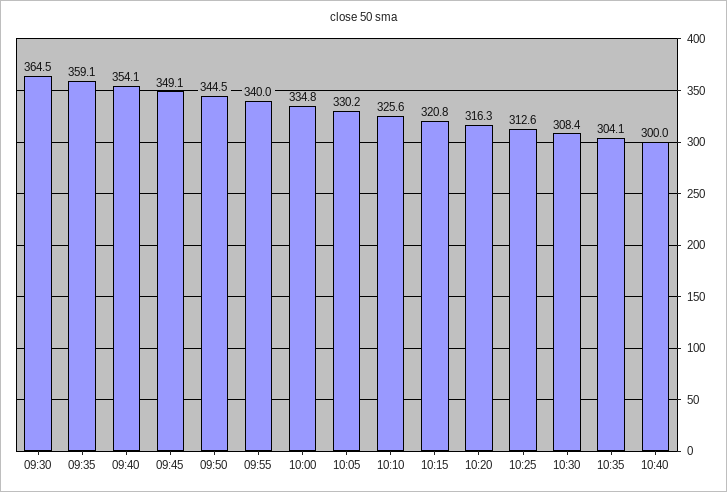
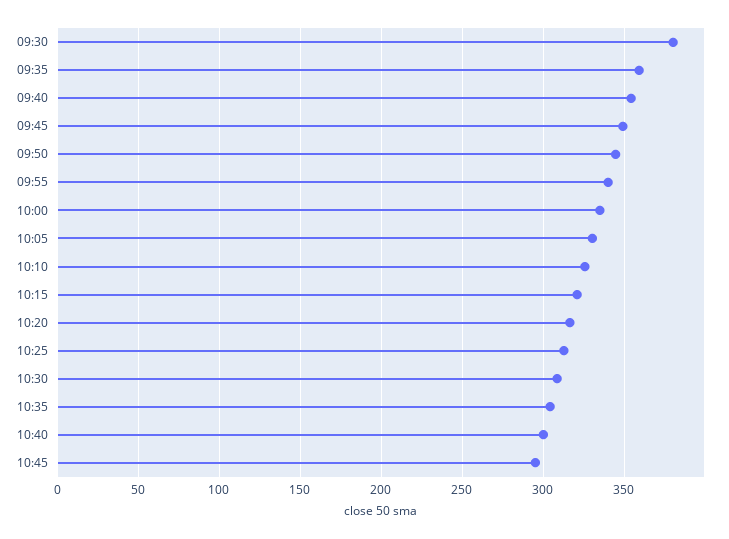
09:30: 364.5 -> 380
10:45: none -> 295

